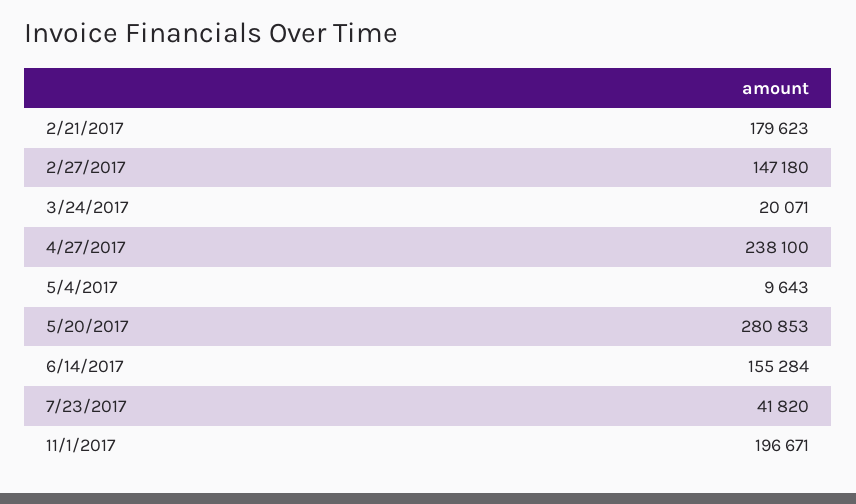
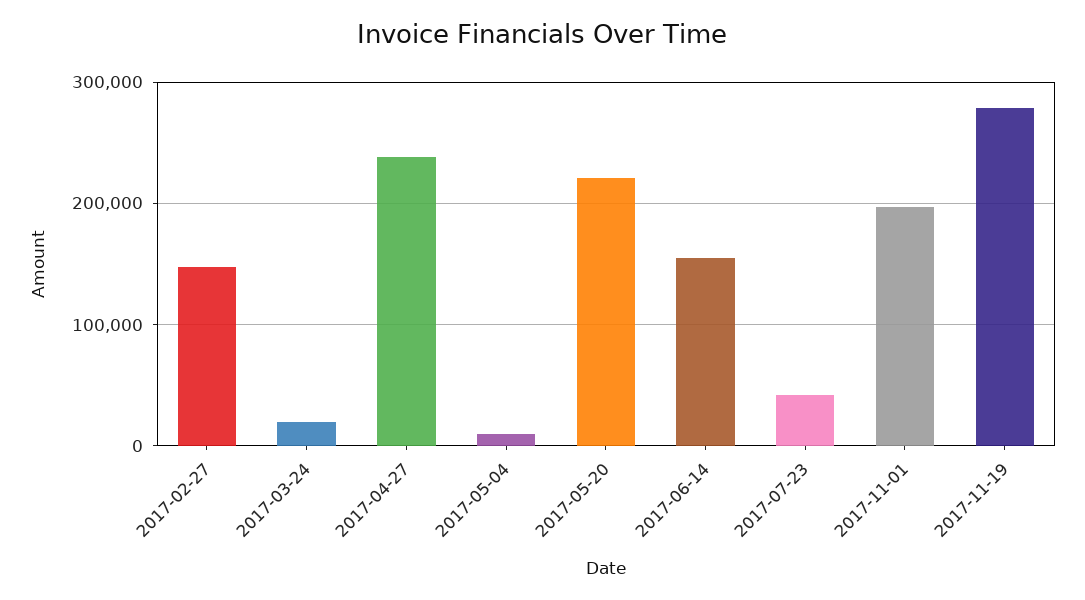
2/21/2017: 179623 -> none
5/20/2017: 280853 -> 220000
2017-11-19: none -> 280000

